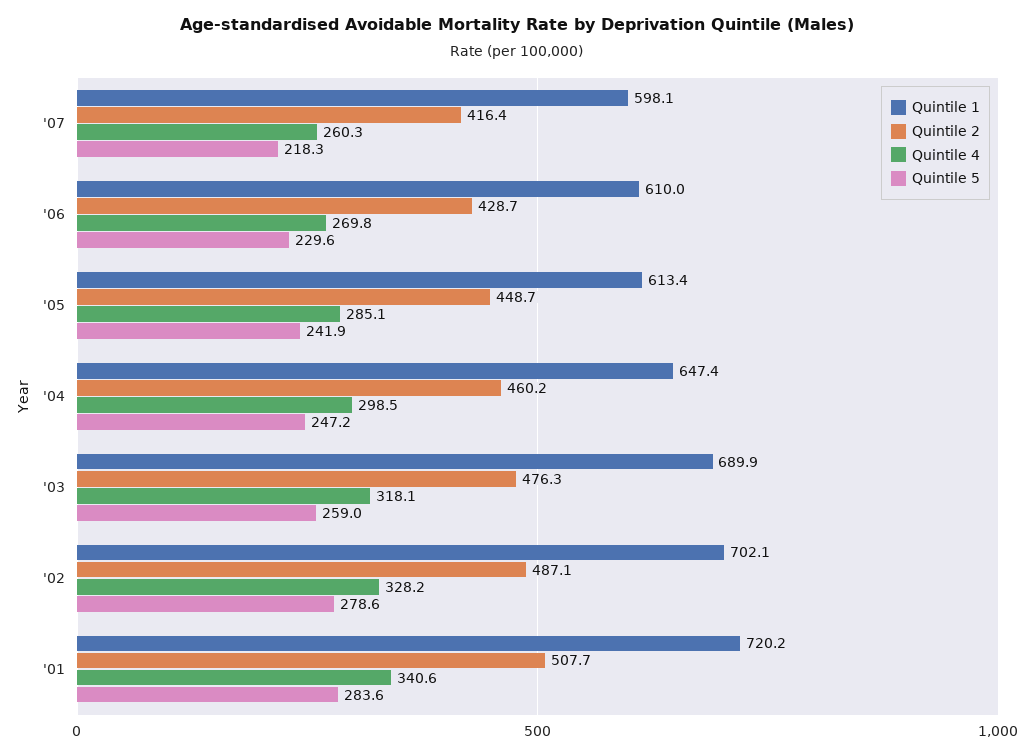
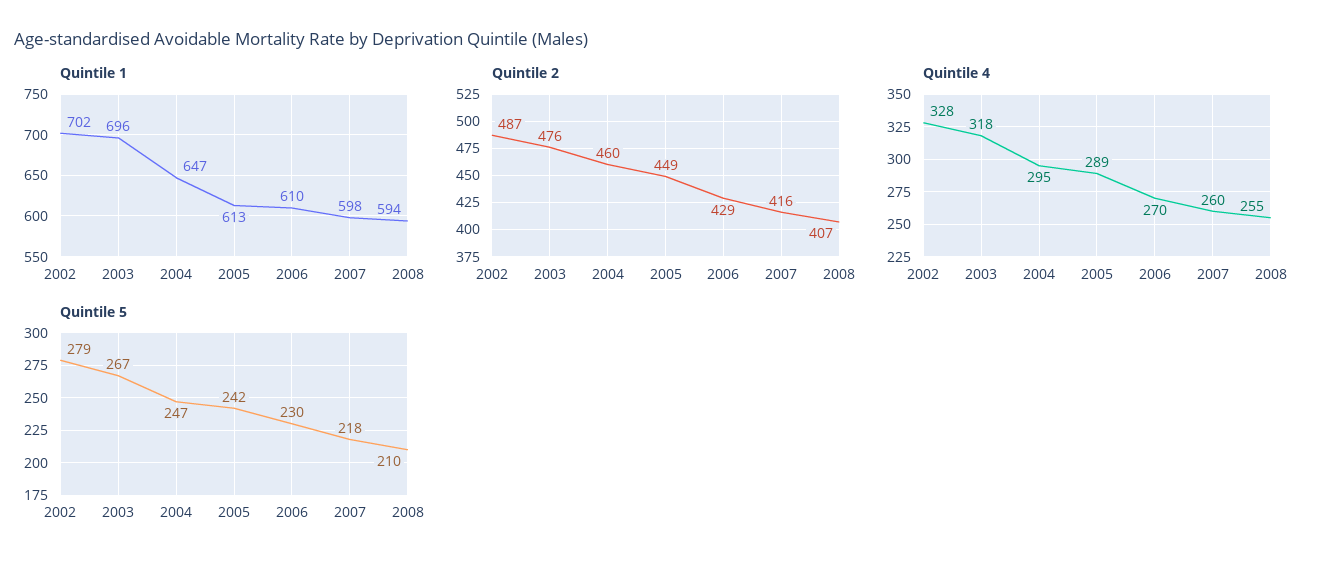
Quintile 4, '05: 285.1 -> 289
Quintile 4, '04: 298.5 -> 295
Quintile 1, '03: 689.9 -> 696
Quintile 5, '03: 259 -> 267
Quintile 1, '01: 720.2 -> none
Quintile 2, '01: 507.7 -> none
Quintile 4, '01: 340.6 -> none
Quintile 5, '01: 283.6 -> none
Quintile 1, 2008: none -> 594
Quintile 2, 2008: none -> 407
Quintile 4, 2008: none -> 255
Quintile 5, 2008: none -> 210

